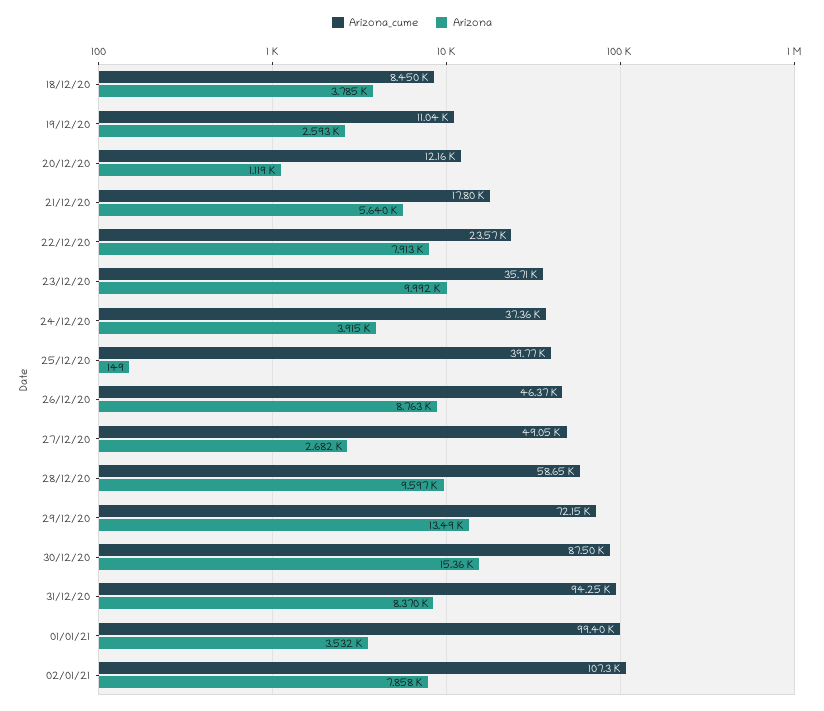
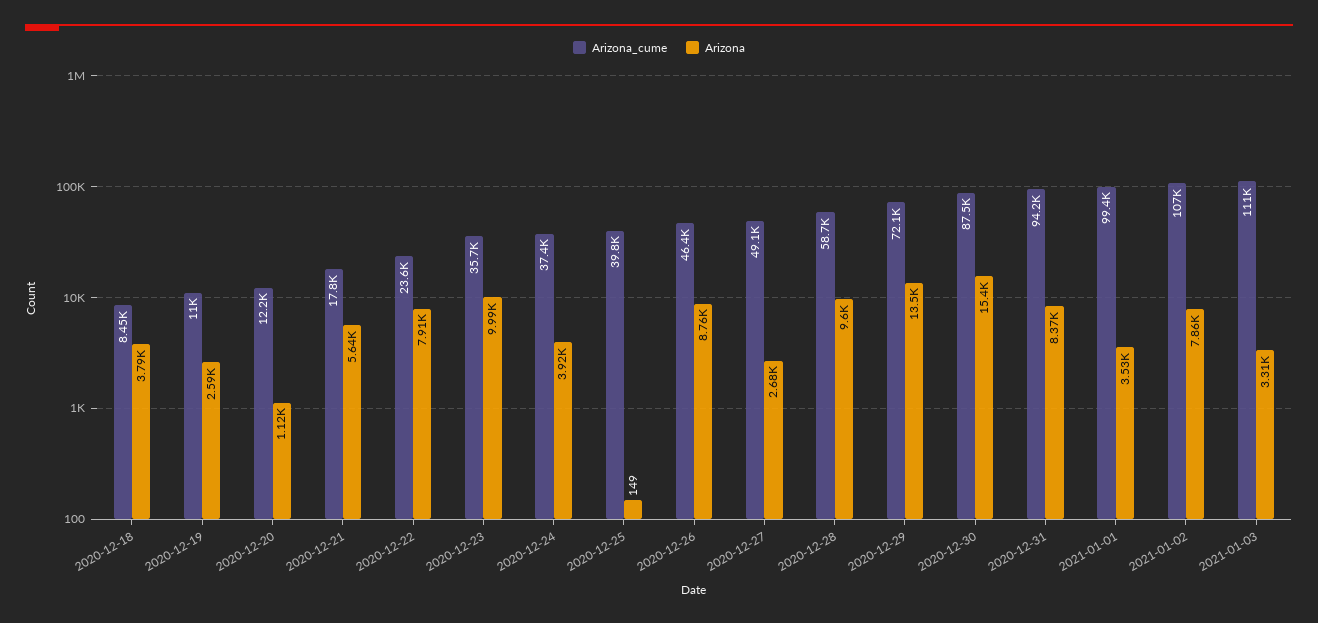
Arizona_cume, 2021-01-03: none -> 111000
Arizona, 2021-01-03: none -> 3310

